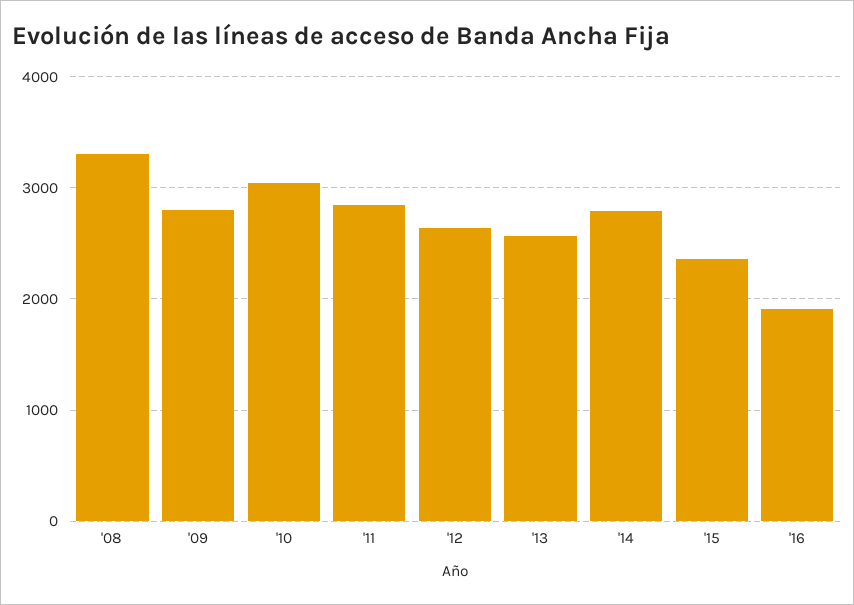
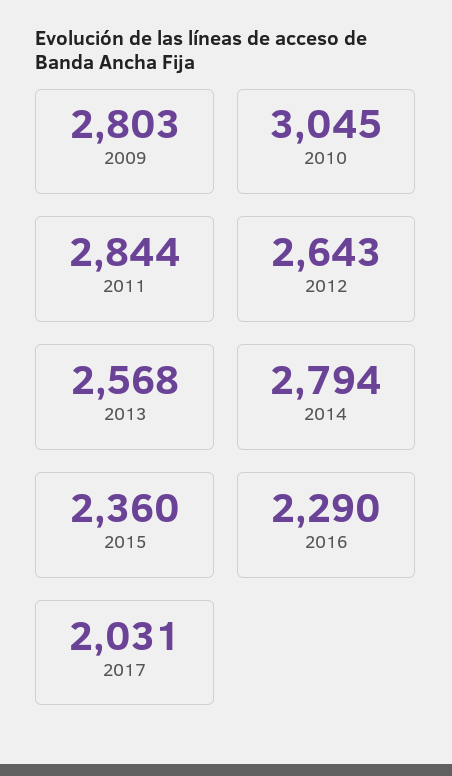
'08: 3300 -> none
'16: 1900 -> 2290
2017: none -> 2031

